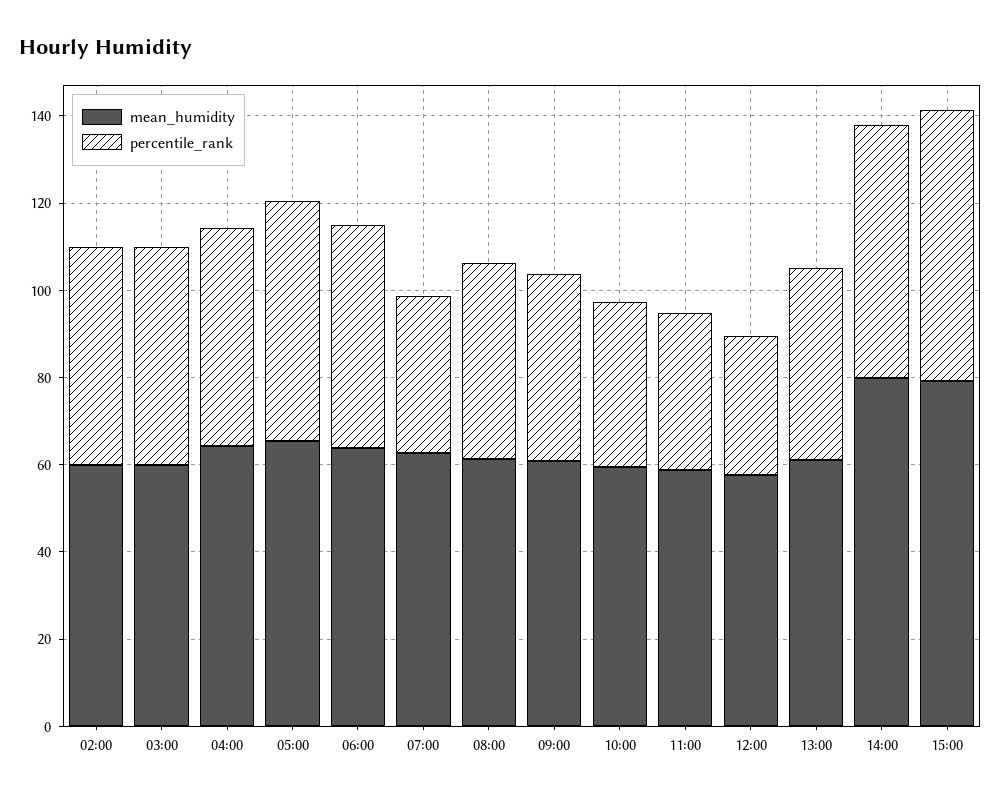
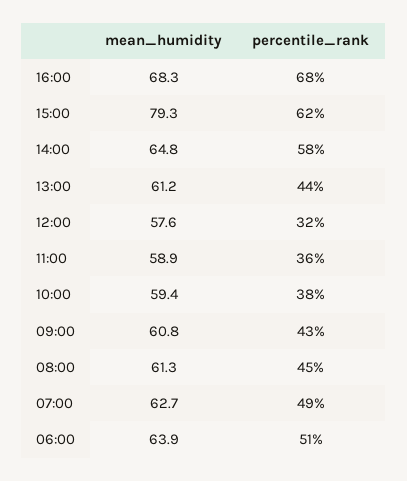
mean_humidity, 02:00: 60 -> none
percentile_rank, 02:00: 50 -> none
mean_humidity, 03:00: 60 -> none
percentile_rank, 03:00: 50 -> none
mean_humidity, 04:00: 65 -> none
percentile_rank, 04:00: 50 -> none
mean_humidity, 05:00: 65 -> none
percentile_rank, 05:00: 55 -> none
percentile_rank, 07:00: 35 -> 49
mean_humidity, 14:00: 80 -> 64.8
mean_humidity, 16:00: none -> 68.3
percentile_rank, 16:00: none -> 68

